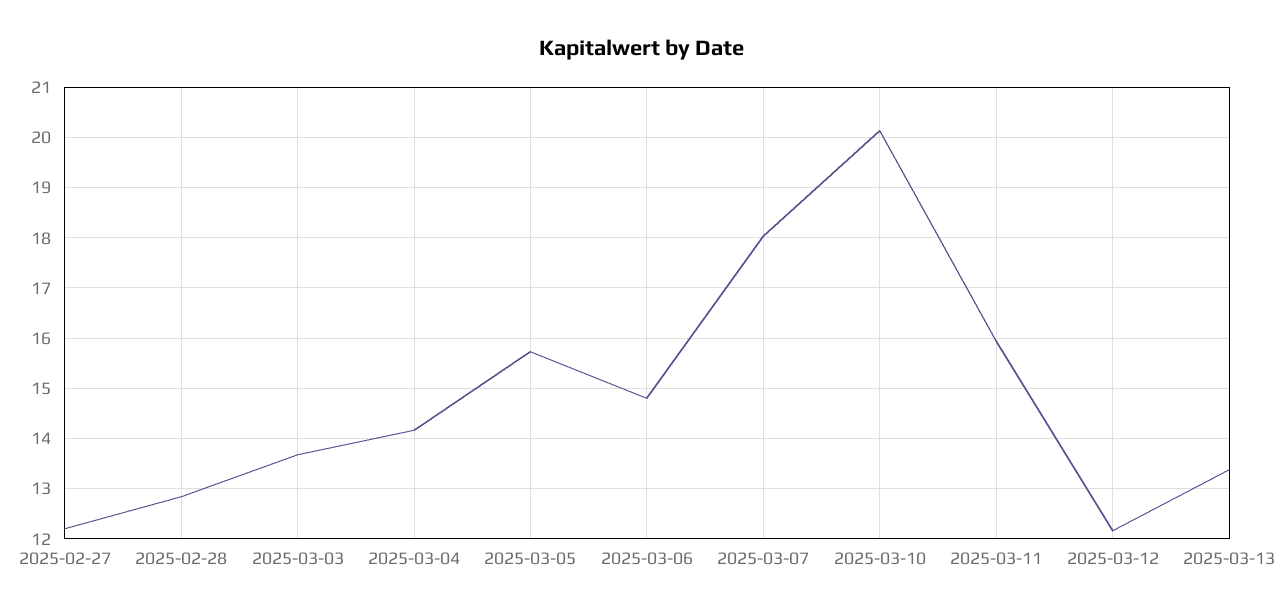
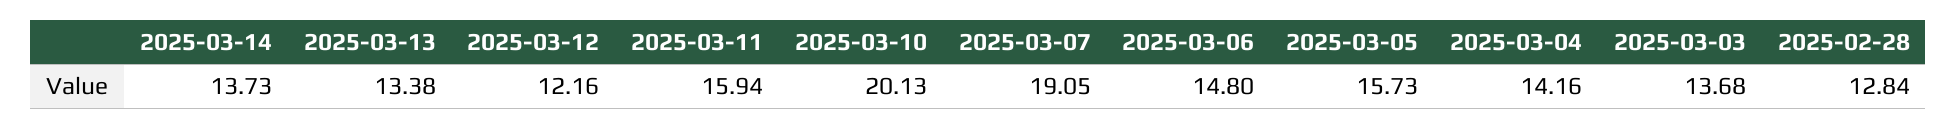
2025-02-27: 12.2 -> none
2025-03-07: 18 -> 19.05
2025-03-14: none -> 13.73

